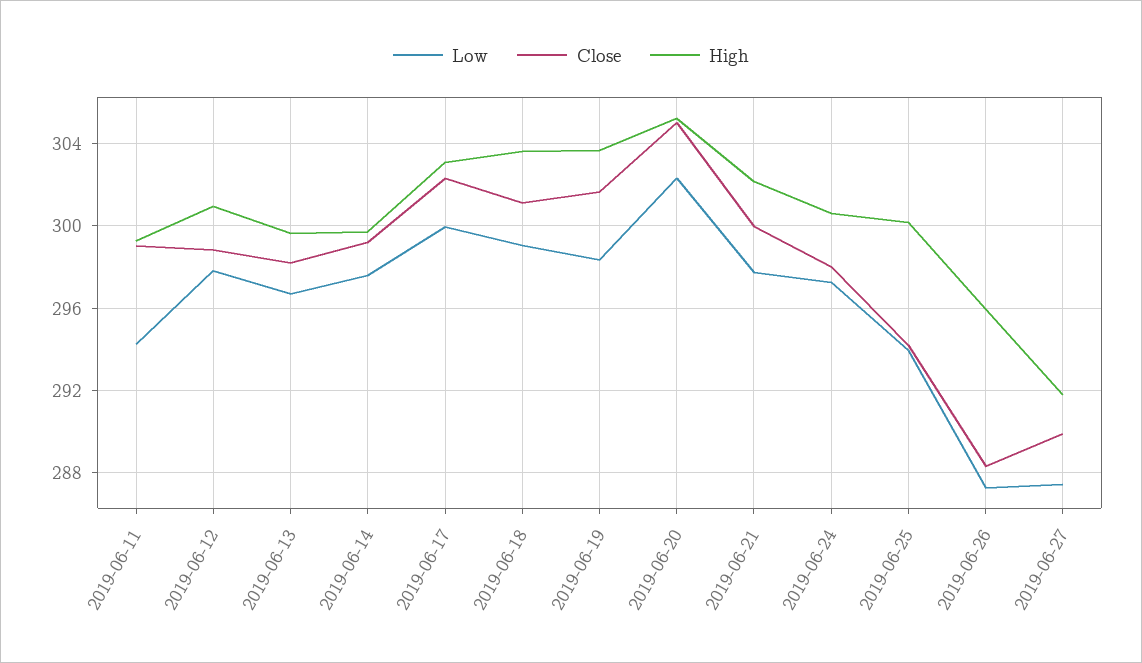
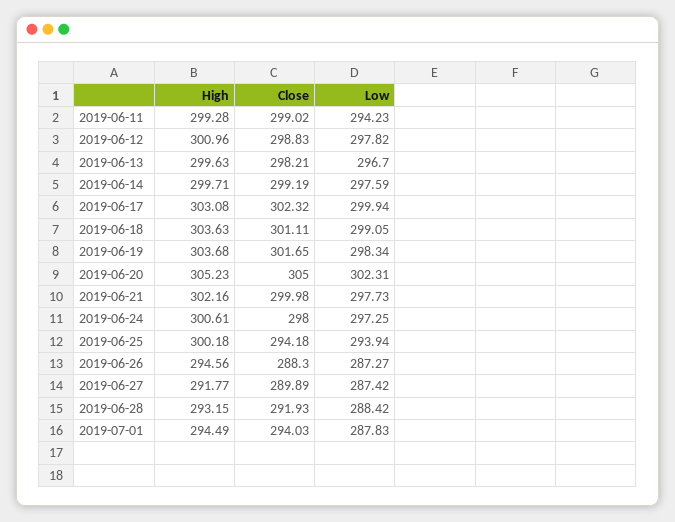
High, 2019-06-26: 296 -> 294.56
High, 2019-06-28: none -> 293.15
Close, 2019-06-28: none -> 291.93
Low, 2019-06-28: none -> 288.42
High, 2019-07-01: none -> 294.49
Close, 2019-07-01: none -> 294.03
Low, 2019-07-01: none -> 287.83

